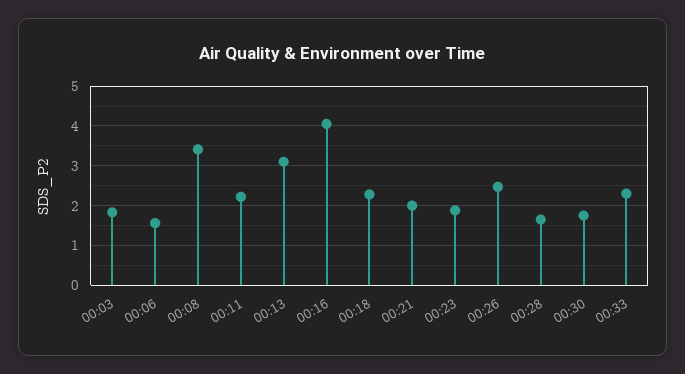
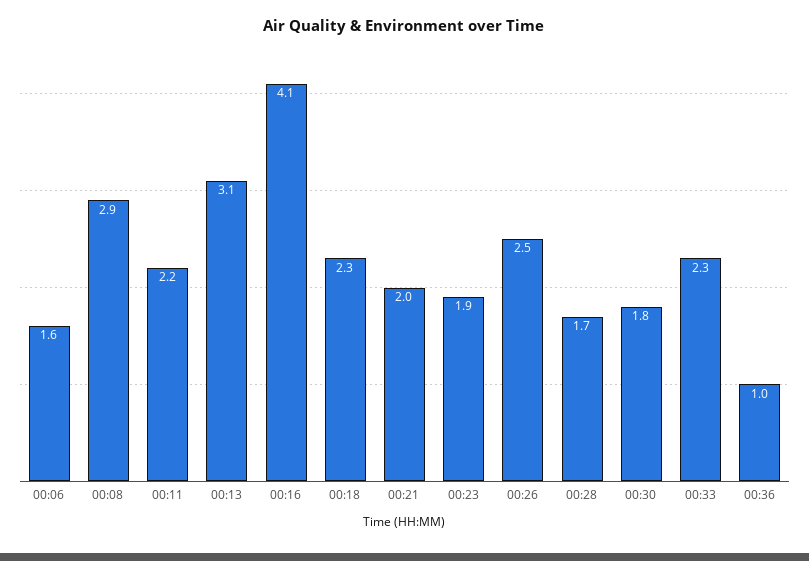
00:03: 1.8 -> none
00:08: 3.4 -> 2.9
00:36: none -> 1

